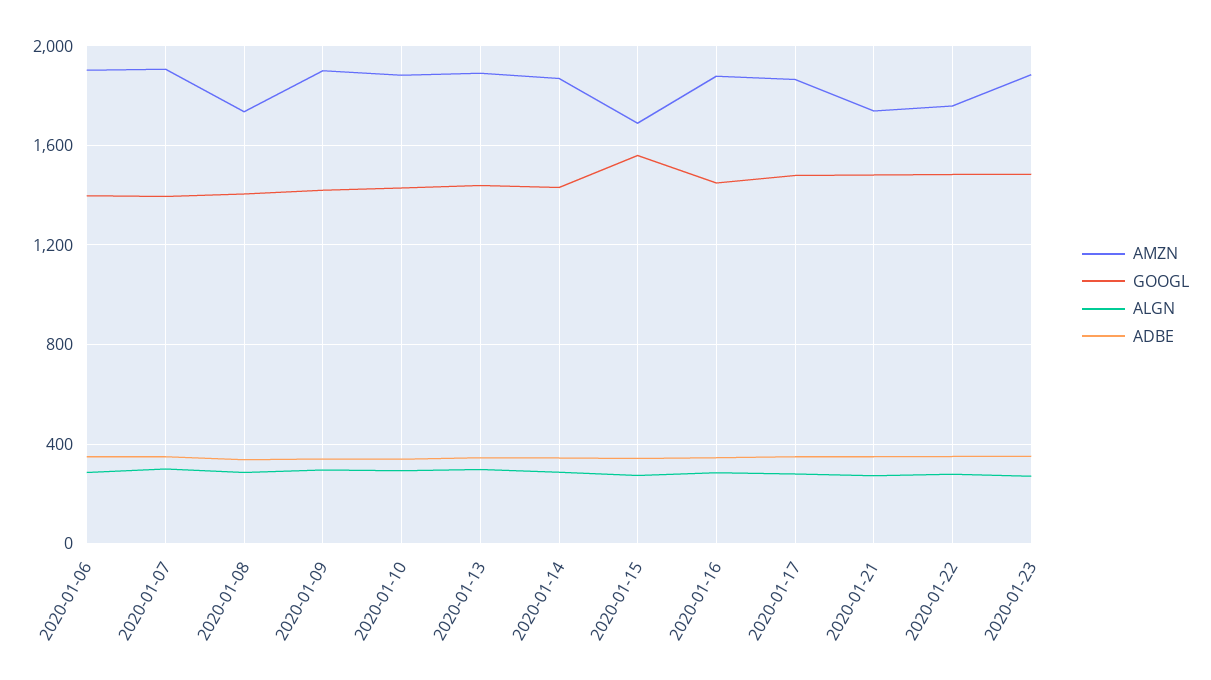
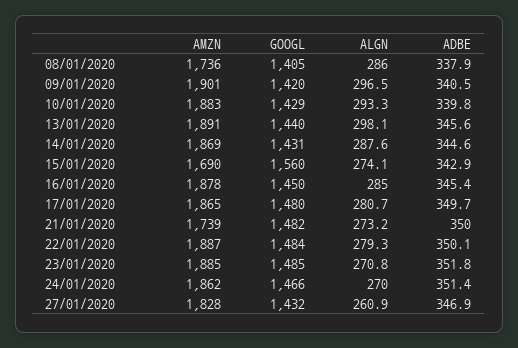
AMZN, 2020-01-06: 1900 -> none
GOOGL, 2020-01-06: 1400 -> none
ALGN, 2020-01-06: 300 -> none
ADBE, 2020-01-06: 350 -> none
AMZN, 2020-01-07: 1900 -> none
GOOGL, 2020-01-07: 1400 -> none
ALGN, 2020-01-07: 300 -> none
ADBE, 2020-01-07: 350 -> none
AMZN, 2020-01-22: 1750 -> 1887
AMZN, 24/01/2020: none -> 1862
GOOGL, 24/01/2020: none -> 1466
ALGN, 24/01/2020: none -> 270
ADBE, 24/01/2020: none -> 351.4
AMZN, 27/01/2020: none -> 1828
GOOGL, 27/01/2020: none -> 1432
ALGN, 27/01/2020: none -> 260.9
ADBE, 27/01/2020: none -> 346.9

